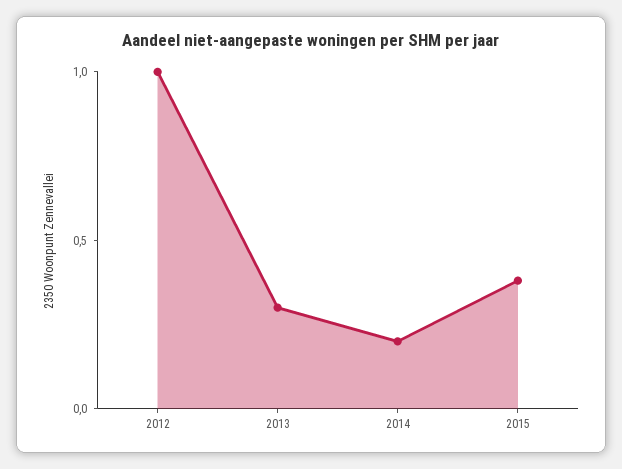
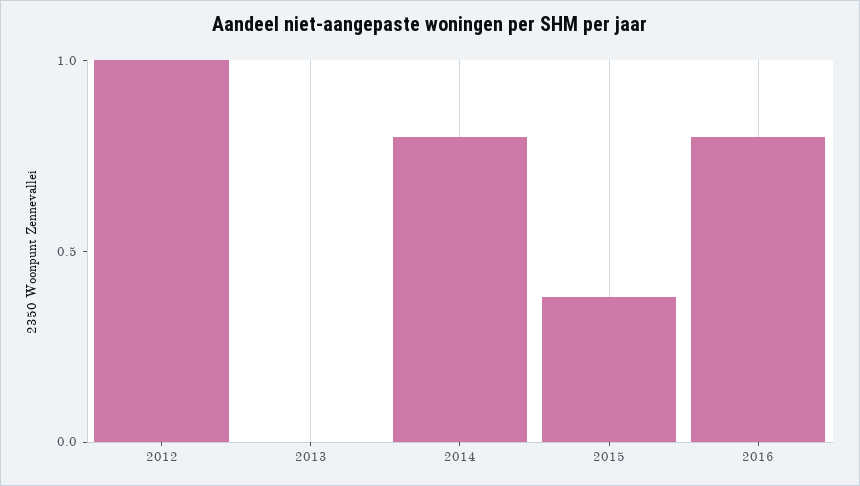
2013: 0.3 -> 0
2014: 0.2 -> 0.8
2016: none -> 0.8

